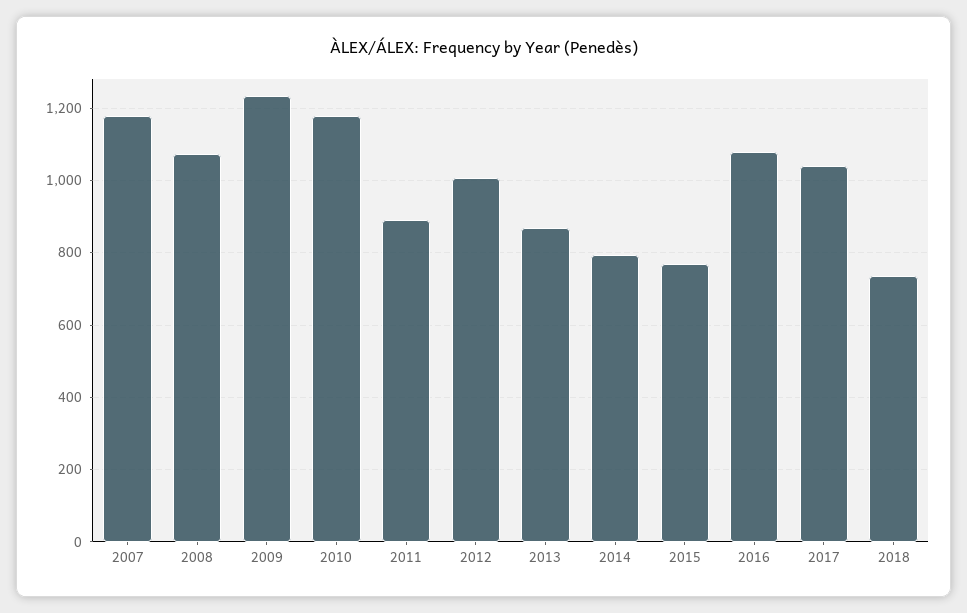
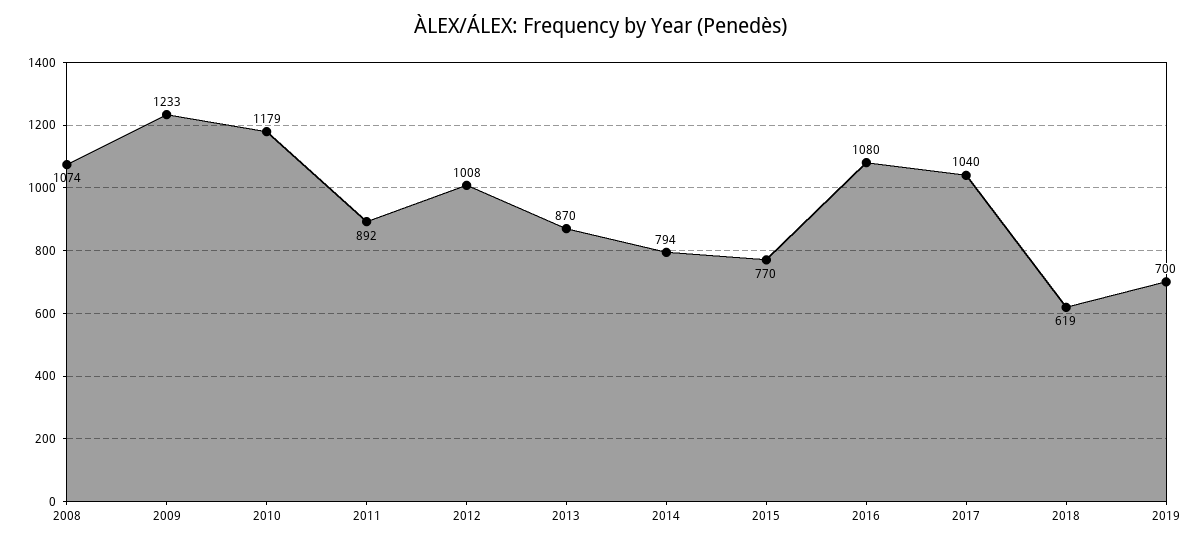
2007: 1180 -> none
2018: 740 -> 619
2019: none -> 700

